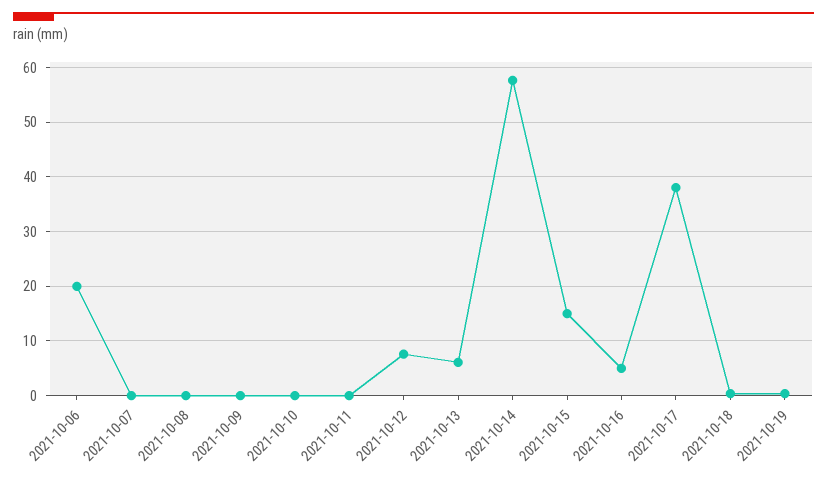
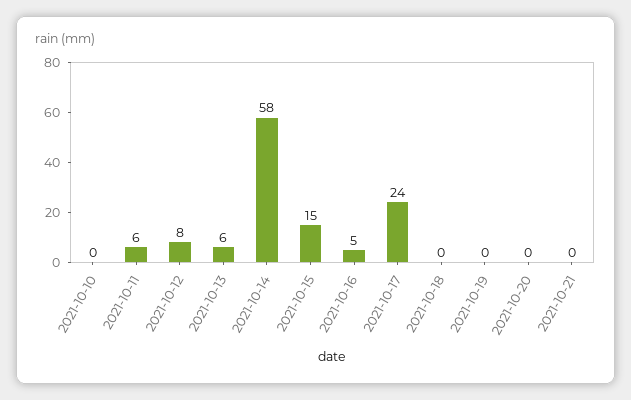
2021-10-06: 20 -> none
2021-10-07: 0 -> none
2021-10-08: 0 -> none
2021-10-09: 0 -> none
2021-10-11: 0 -> 6
2021-10-17: 38 -> 24
2021-10-20: none -> 0
2021-10-21: none -> 0

